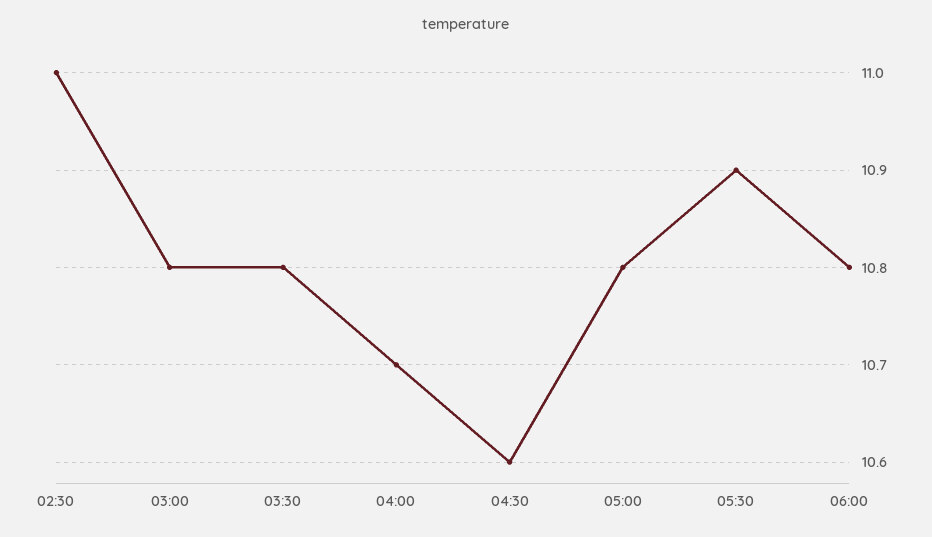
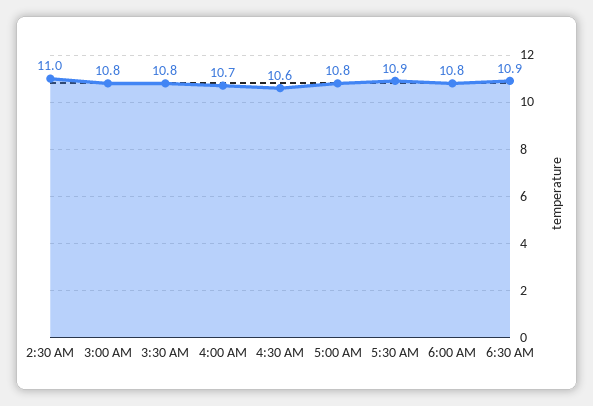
6:30 AM: none -> 10.9

